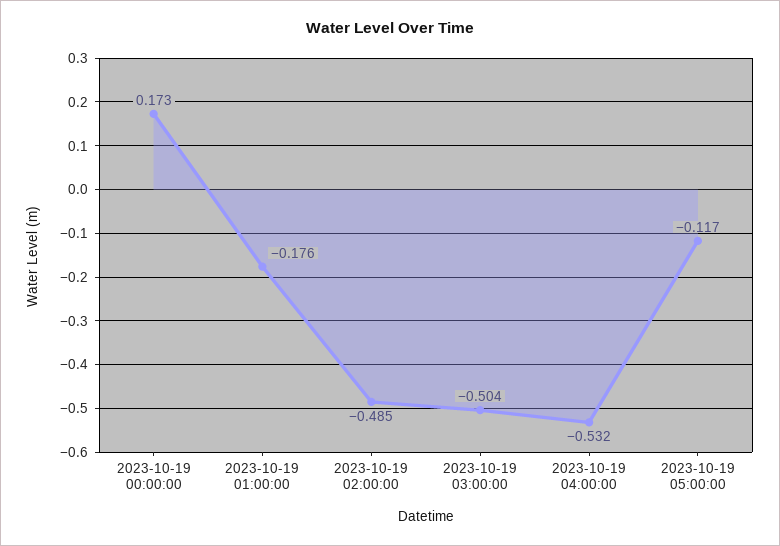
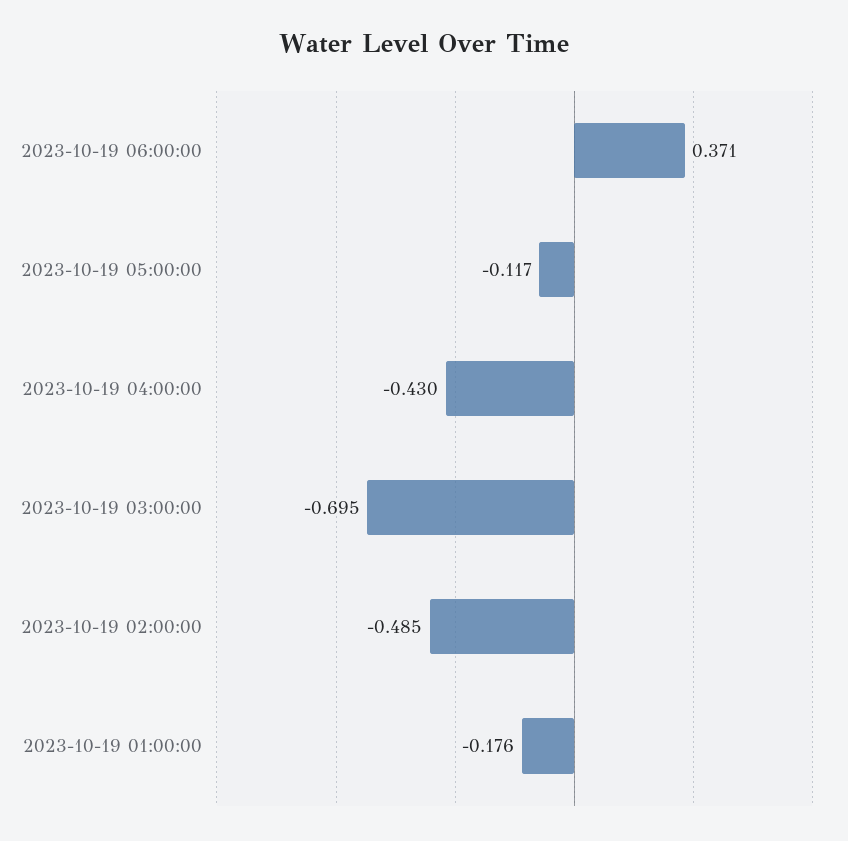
2023-10-19 00:00:00: 0.173 -> none
2023-10-19 03:00:00: -0.504 -> -0.695
2023-10-19 04:00:00: -0.532 -> -0.43
2023-10-19 06:00:00: none -> 0.371

